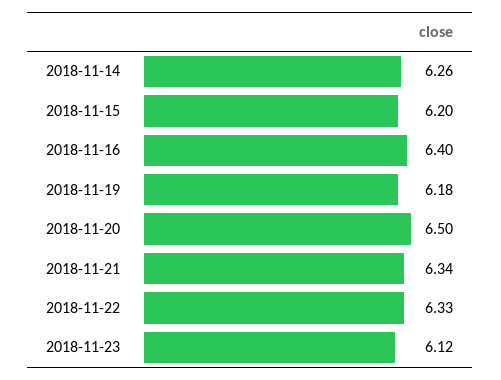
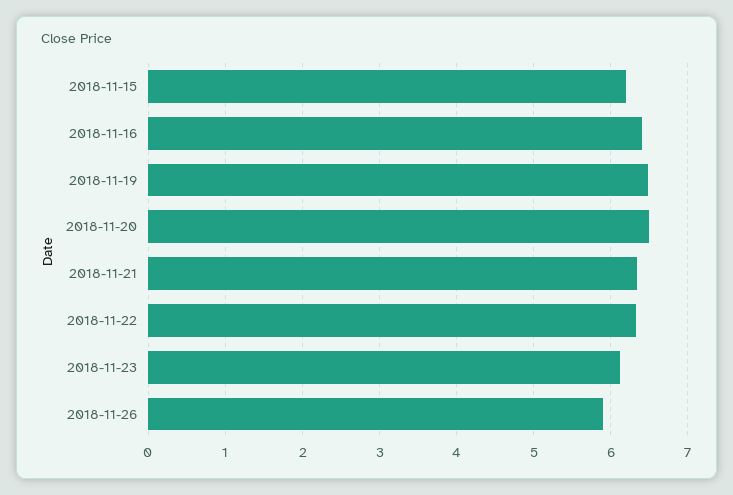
2018-11-14: 6.26 -> none
2018-11-19: 6.18 -> 6.5
2018-11-26: none -> 5.9

